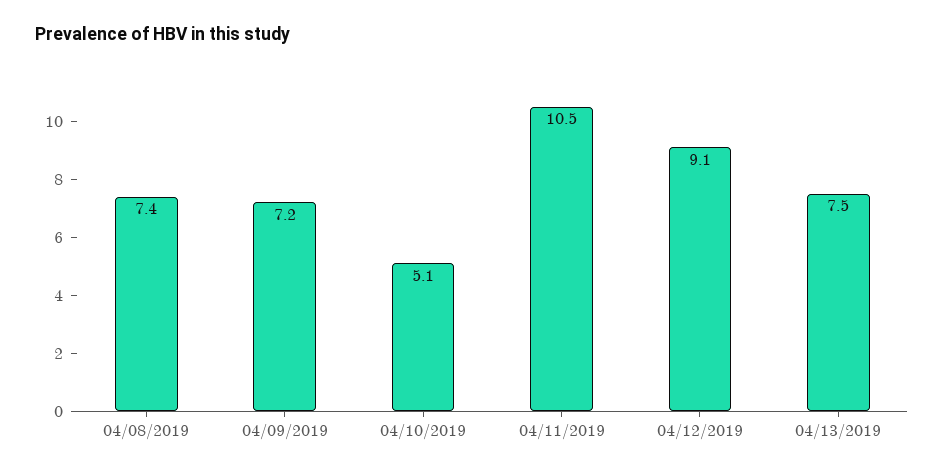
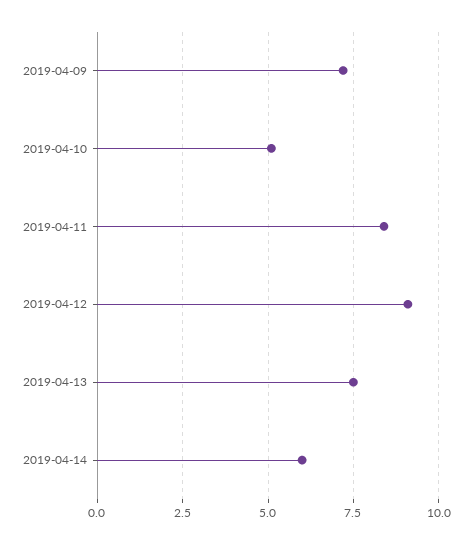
04/08/2019: 7.4 -> none
04/11/2019: 10.5 -> 8.5
2019-04-14: none -> 6

